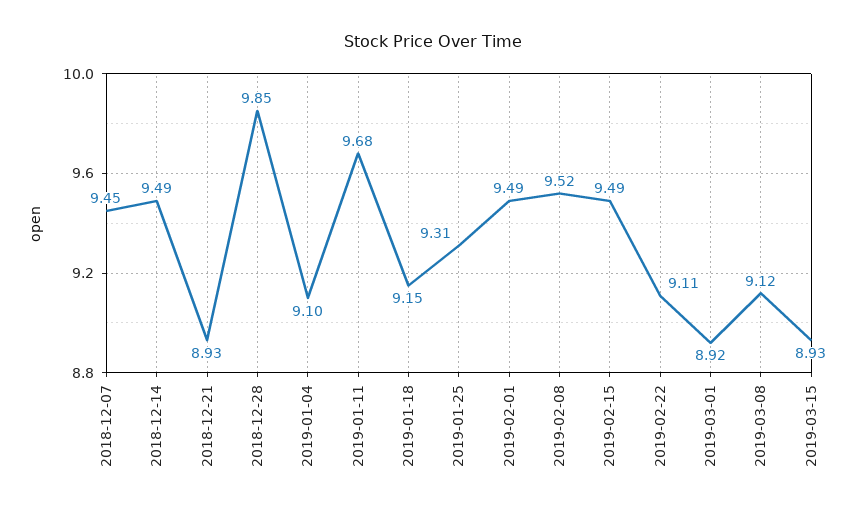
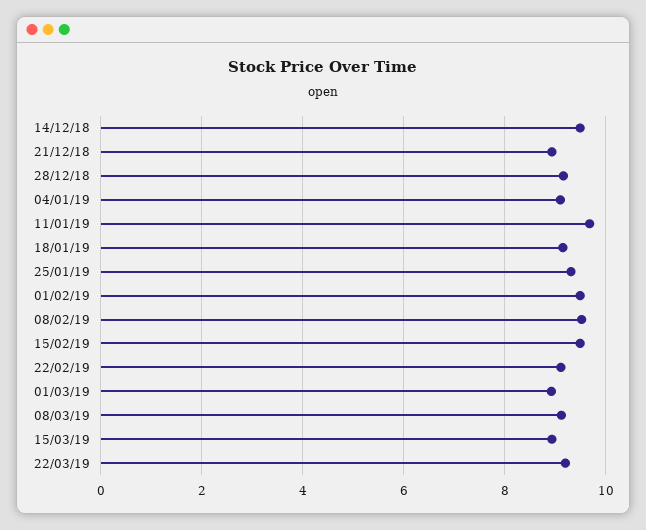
2018-12-07: 9.45 -> none
2018-12-28: 9.85 -> 9.2
22/03/19: none -> 9.2

